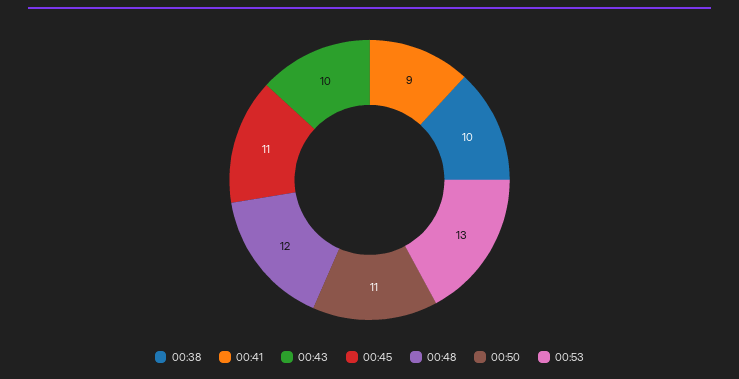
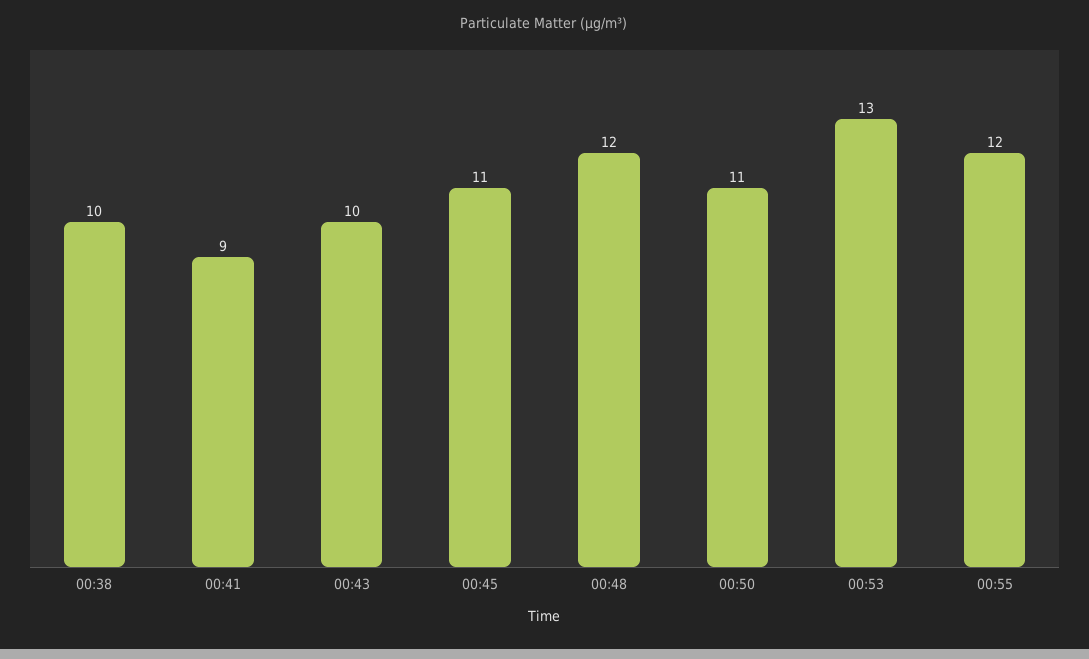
00:55: none -> 12

